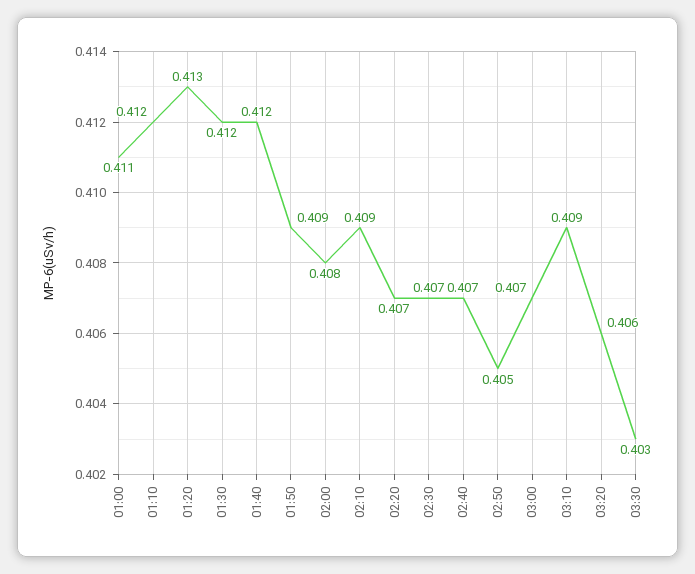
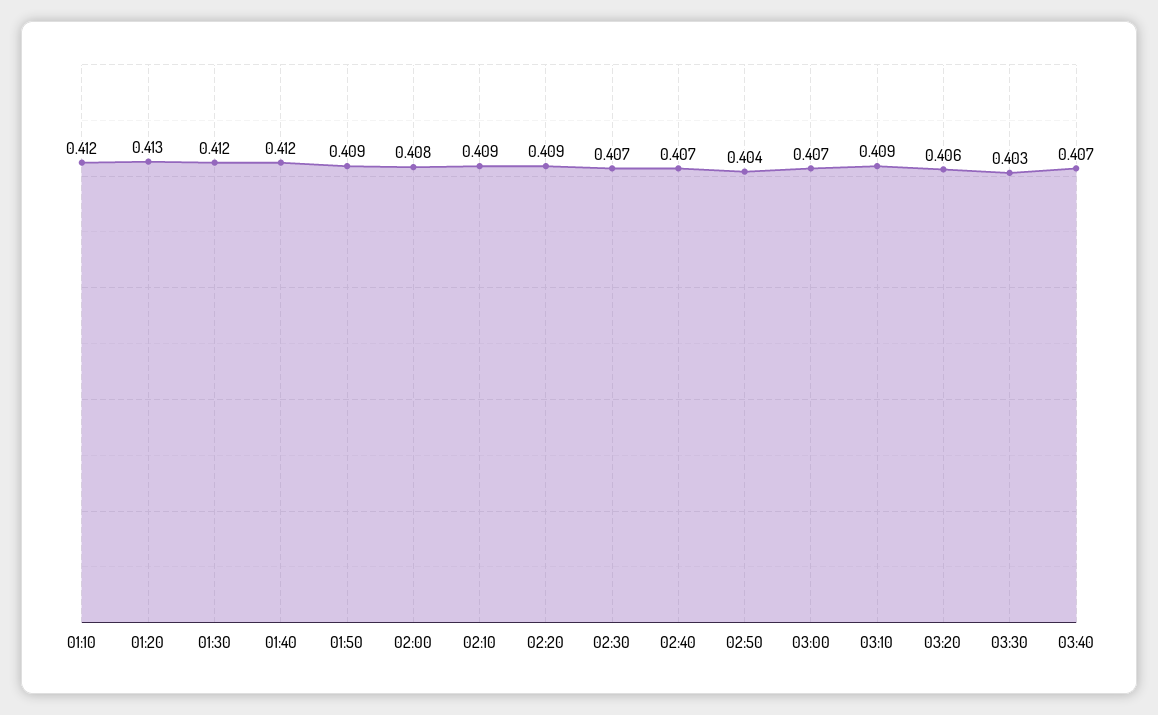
01:00: 0.411 -> none
02:20: 0.407 -> 0.409
02:50: 0.405 -> 0.404
03:40: none -> 0.407

